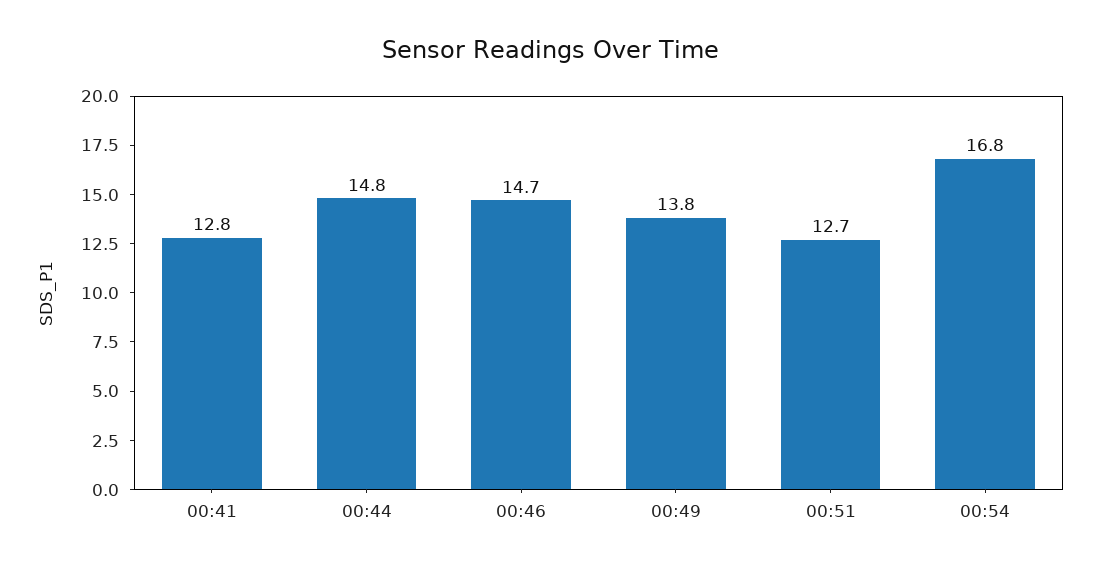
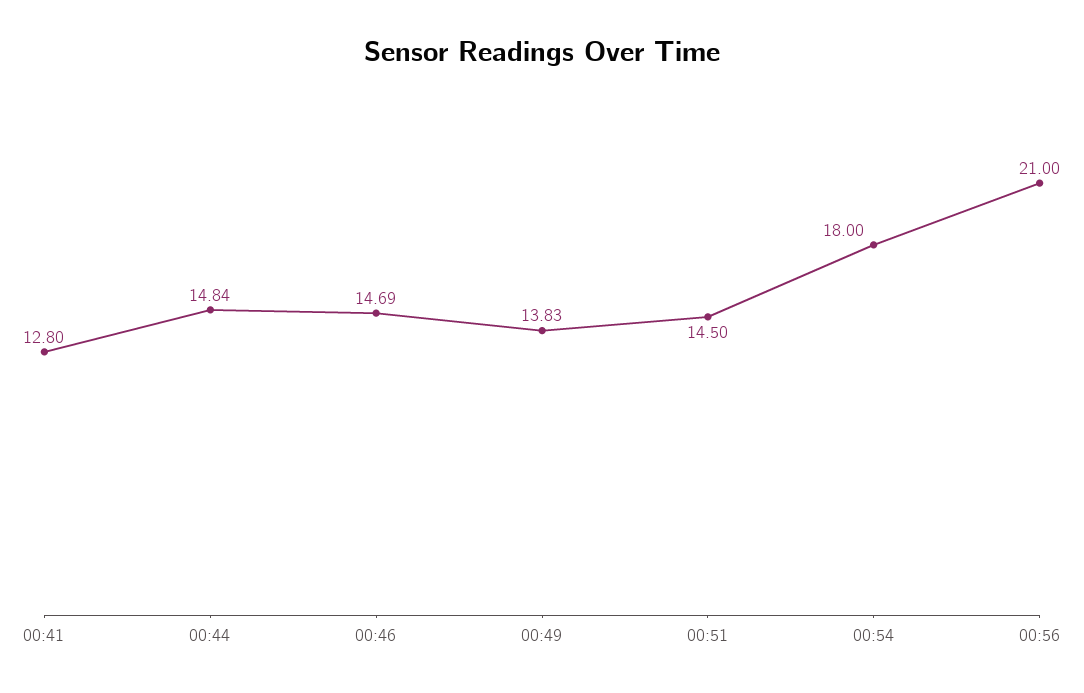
00:51: 12.7 -> 14.5
00:54: 16.8 -> 18
00:56: none -> 21

